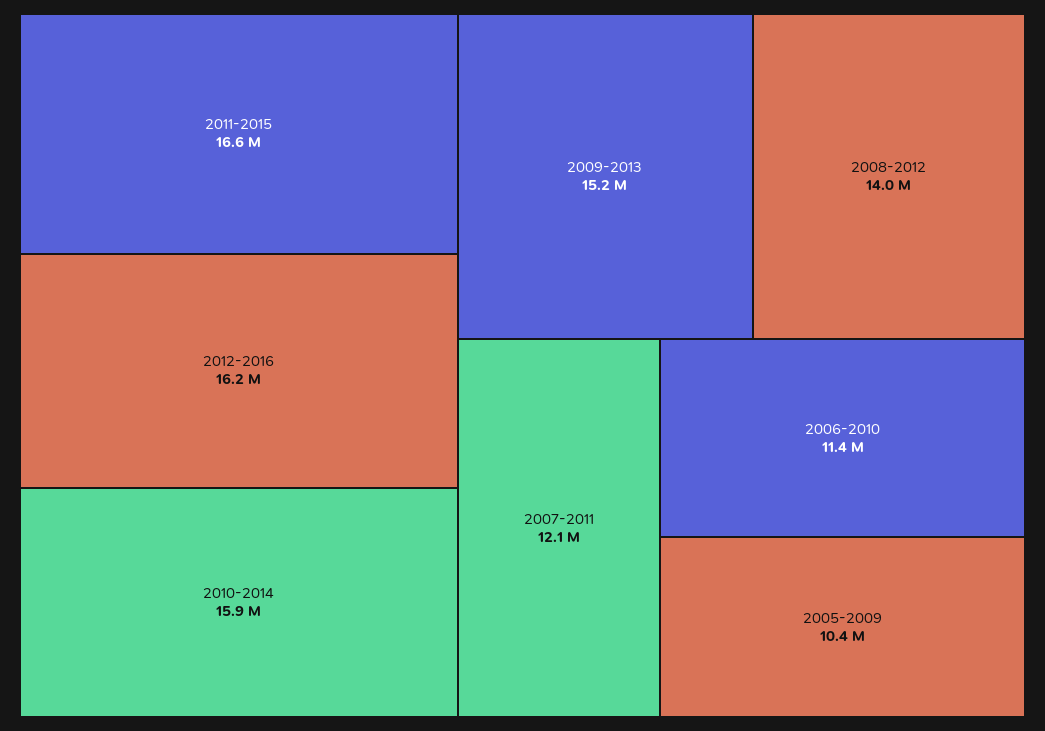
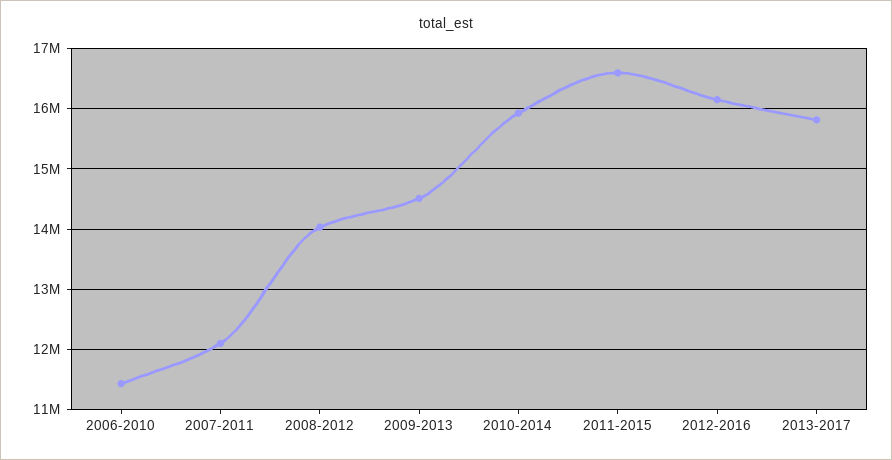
2009-2013: 15200000 -> 14500000
2005-2009: 10400000 -> none
2013-2017: none -> 15800000

